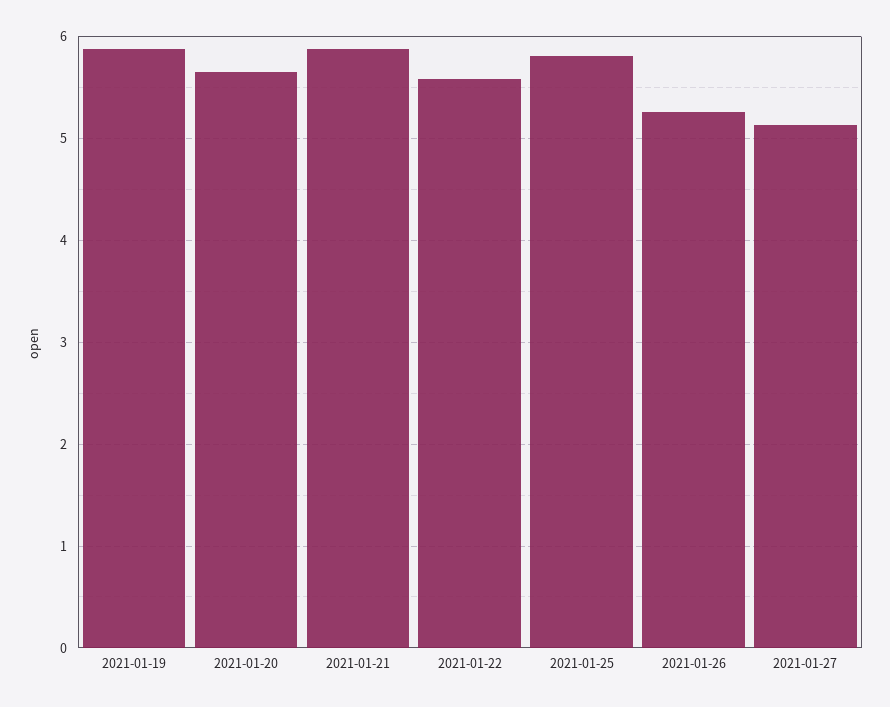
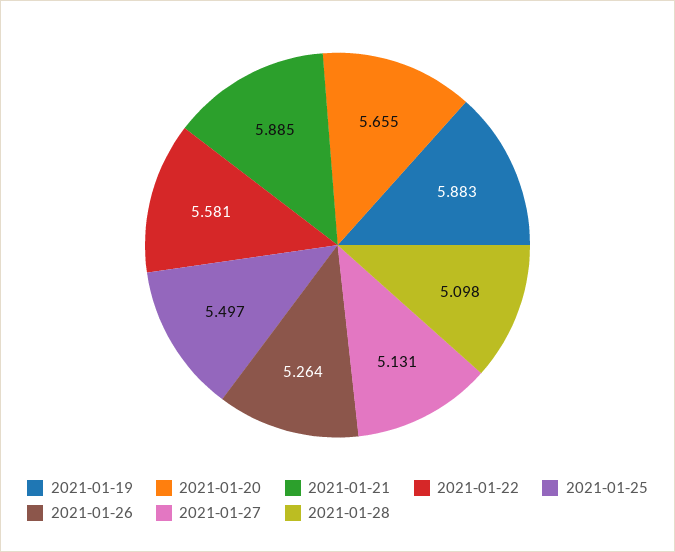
2021-01-25: 5.8 -> 5.497
2021-01-28: none -> 5.098

